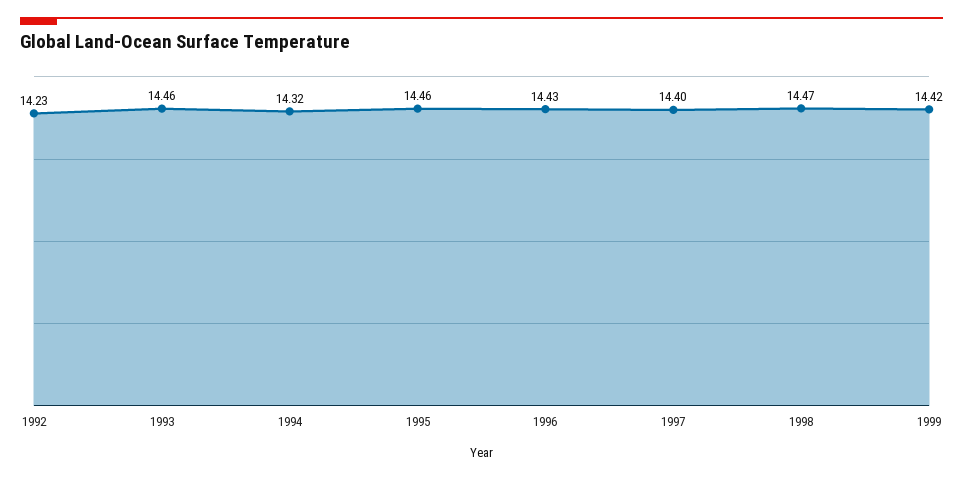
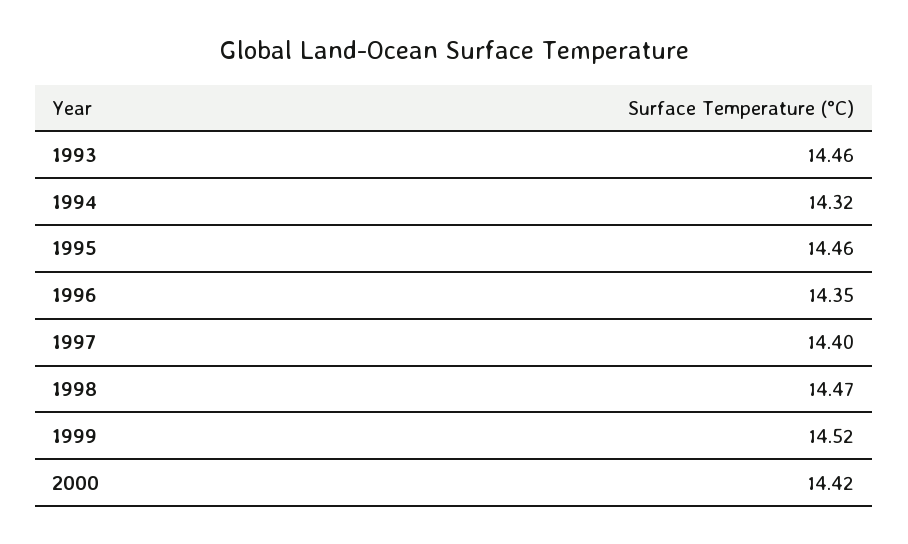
1992: 14.23 -> none
1996: 14.43 -> 14.35
1999: 14.42 -> 14.52
2000: none -> 14.42

